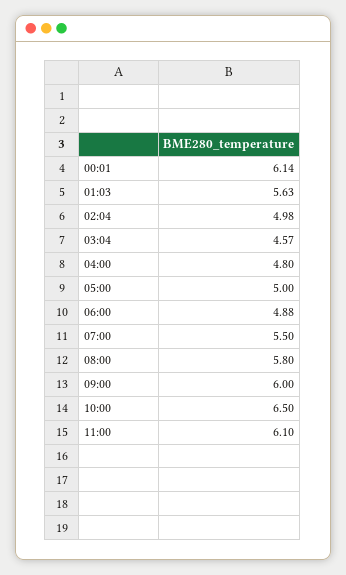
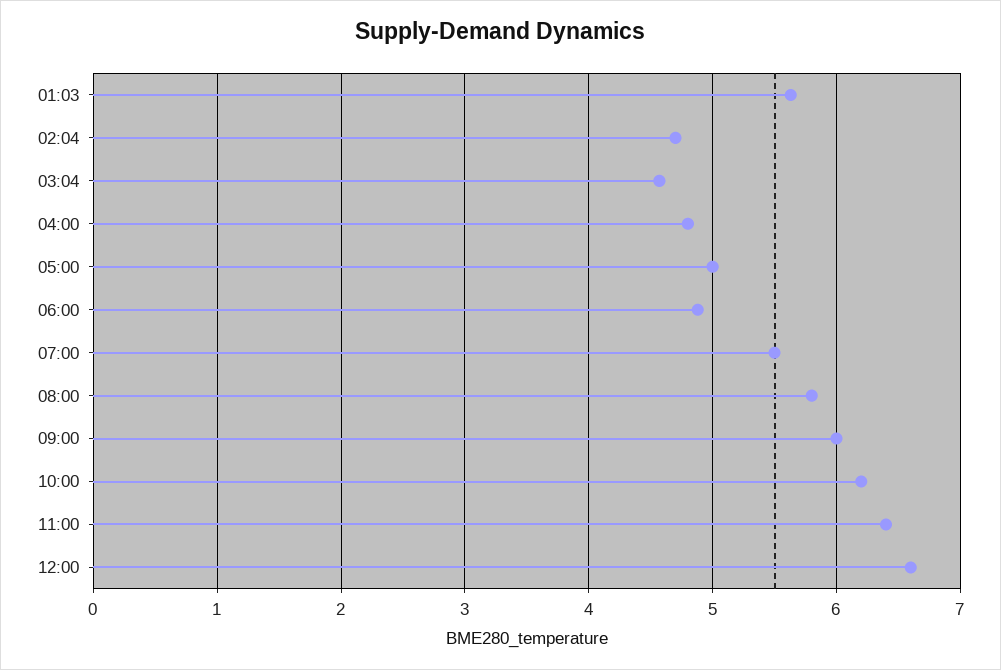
00:01: 6.14 -> none
02:04: 4.98 -> 4.7
10:00: 6.5 -> 6.2
11:00: 6.1 -> 6.4
12:00: none -> 6.6

